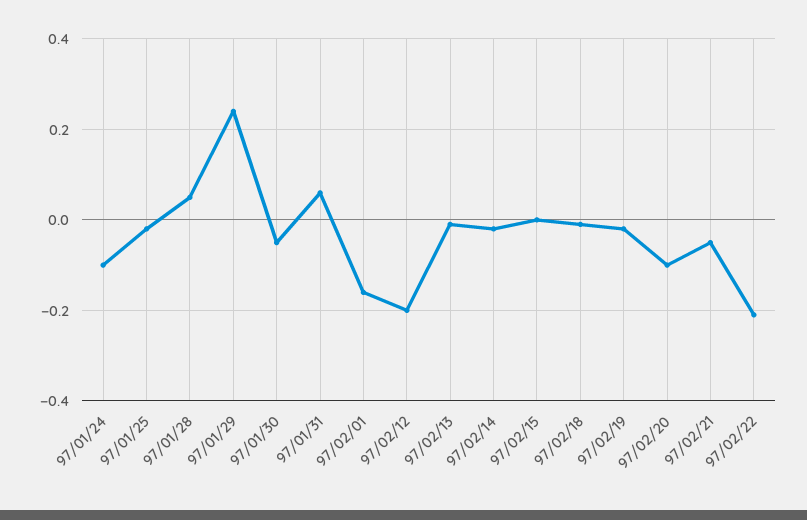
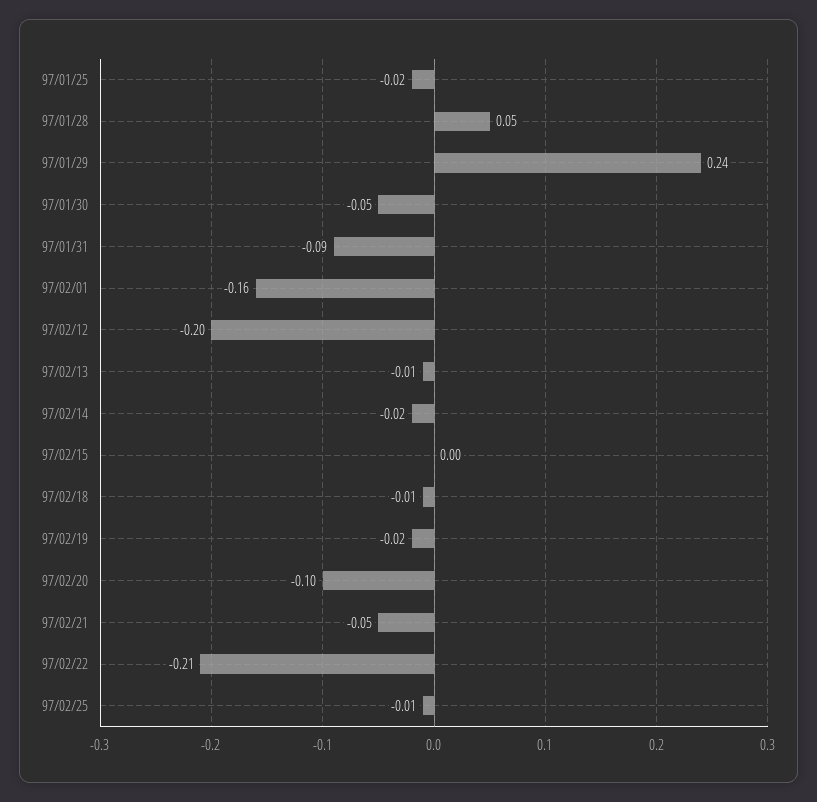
97/01/24: -0.1 -> none
97/01/31: 0.05 -> -0.09
97/02/25: none -> -0.01

